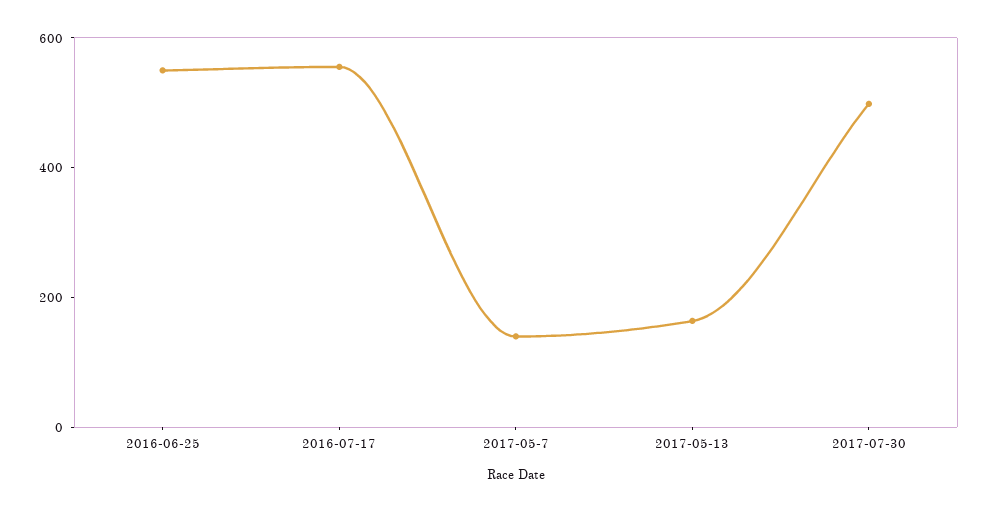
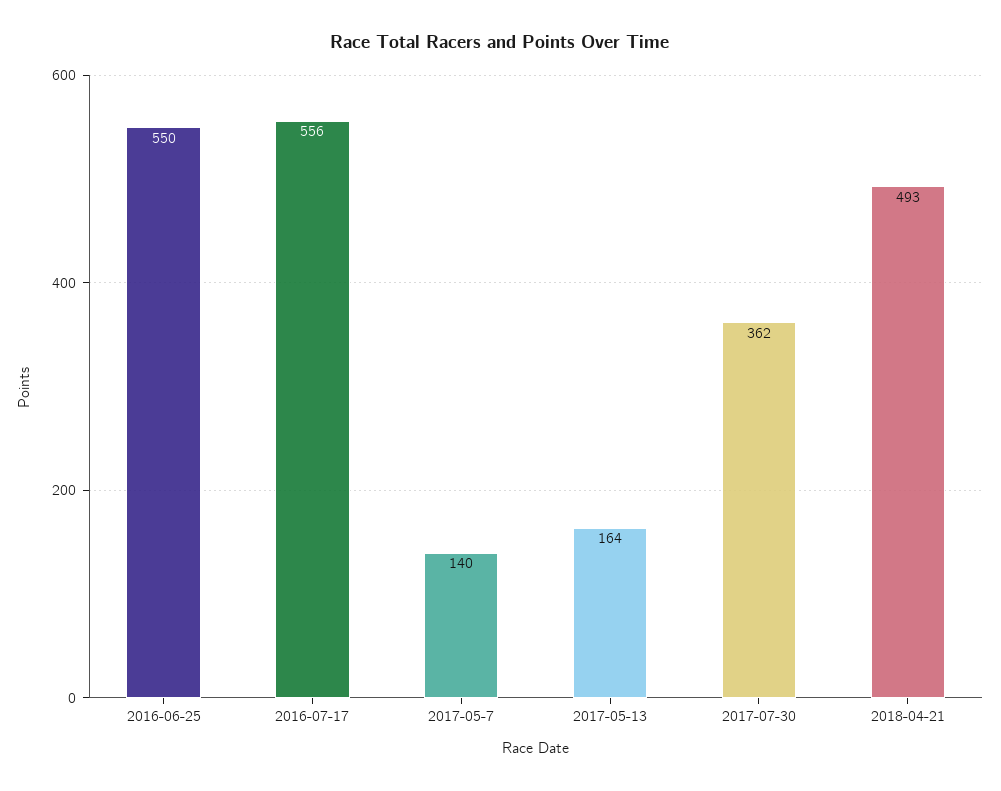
2017-07-30: 500 -> 362
2018-04-21: none -> 493

